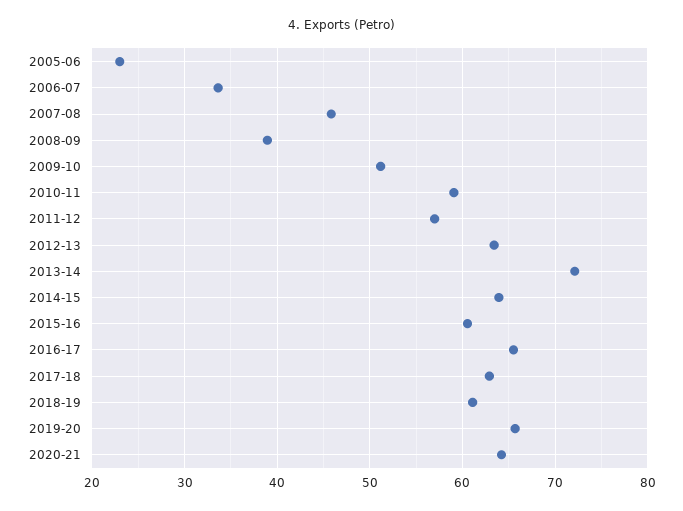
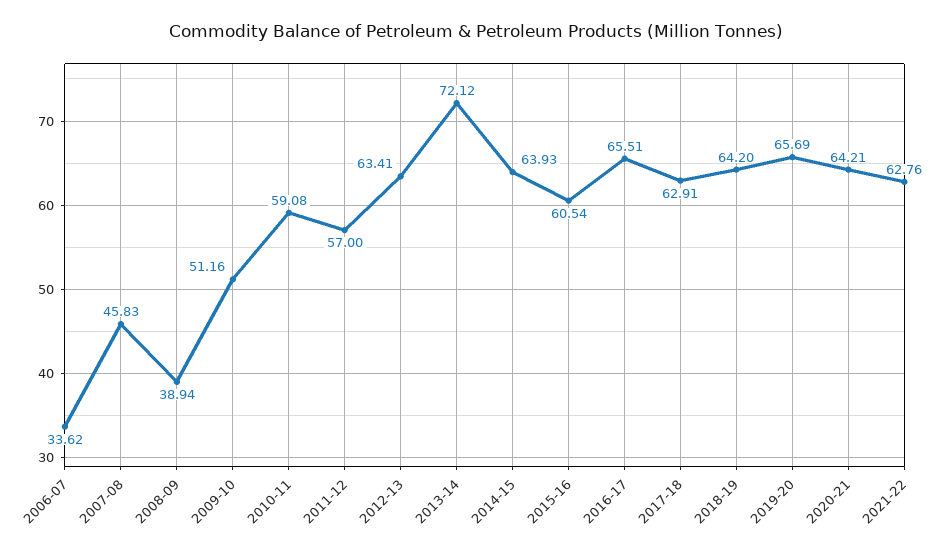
2005-06: 23 -> none
2018-19: 61 -> 64.2
2021-22: none -> 62.76

